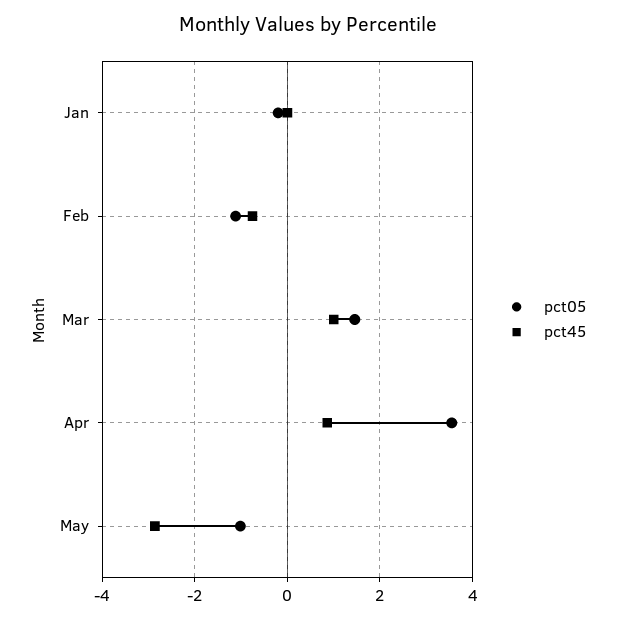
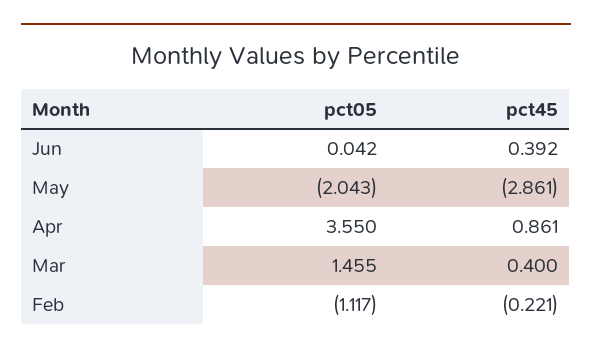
pct05, Jan: -0.2 -> none
pct45, Jan: 0 -> none
pct45, Feb: -0.8 -> -0.221
pct45, Mar: 1 -> 0.4
pct05, May: -1 -> -2.043
pct05, Jun: none -> 0.042
pct45, Jun: none -> 0.392

